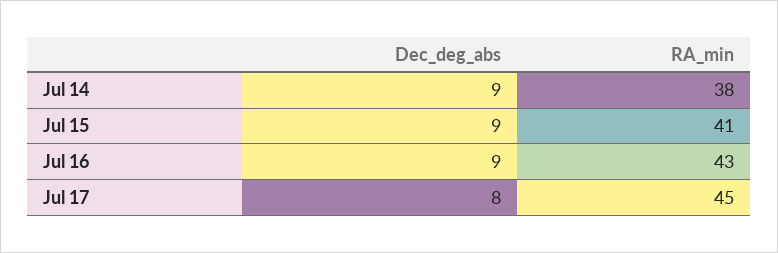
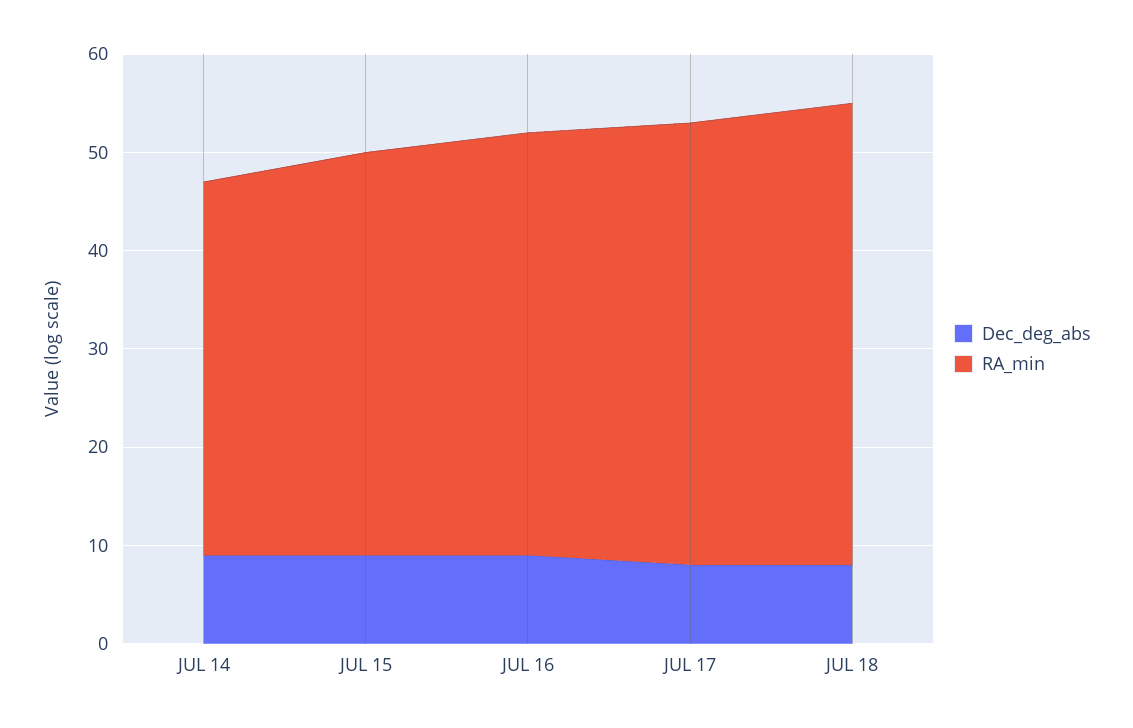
Dec_deg_abs, JUL 18: none -> 8
RA_min, JUL 18: none -> 47

